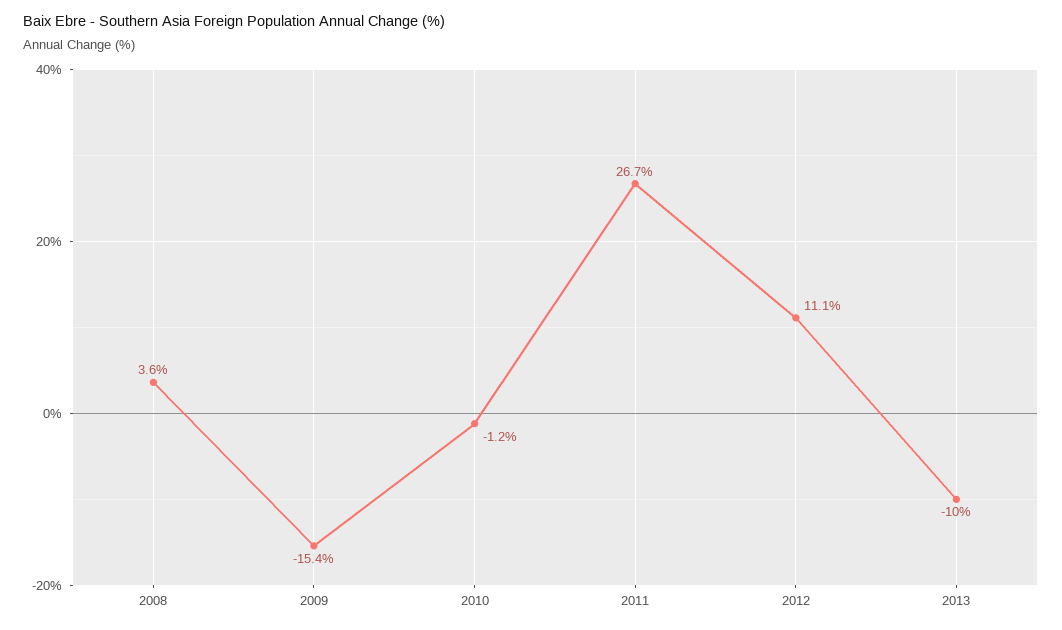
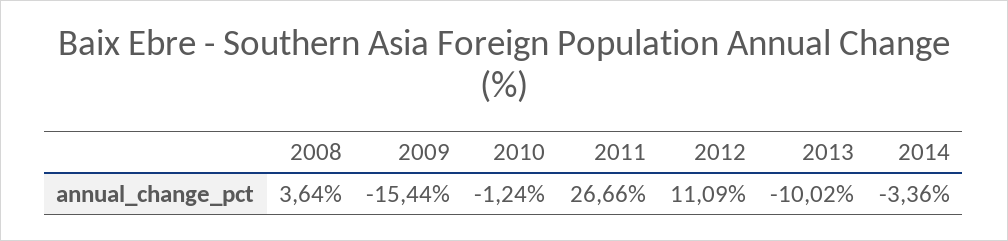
2014: none -> -3.36

